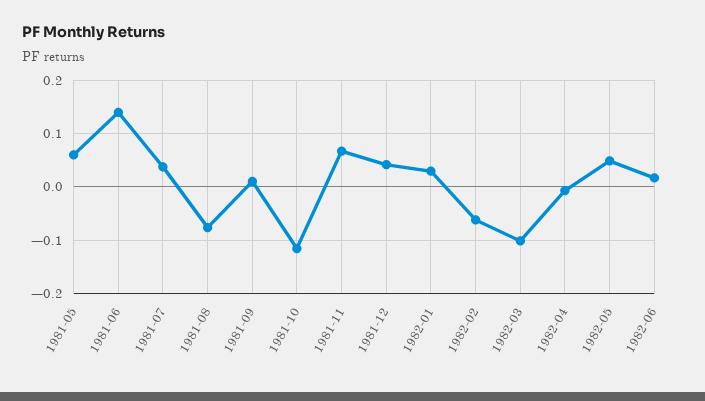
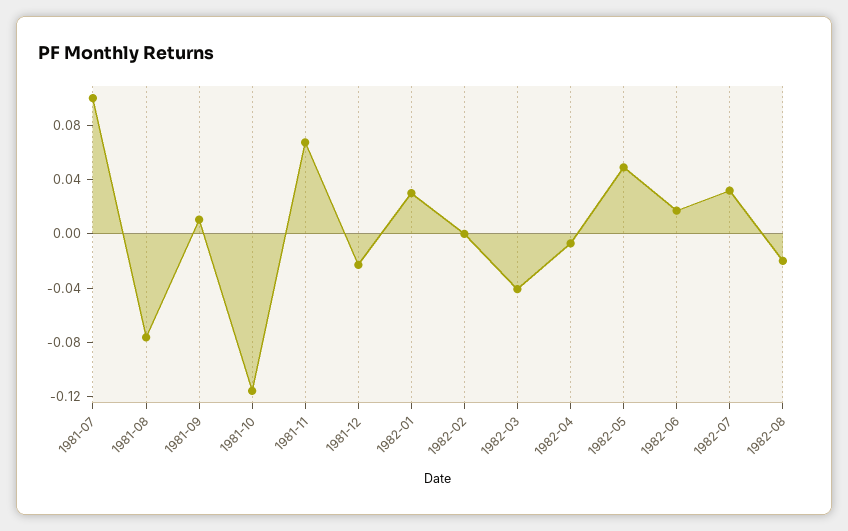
1981-05: 0.06 -> none
1981-06: 0.14 -> none
1981-07: 0.04 -> 0.1
1981-12: 0.04 -> -0.02
1982-02: -0.06 -> 0
1982-03: -0.1 -> -0.04
1982-07: none -> 0.03
1982-08: none -> -0.02

